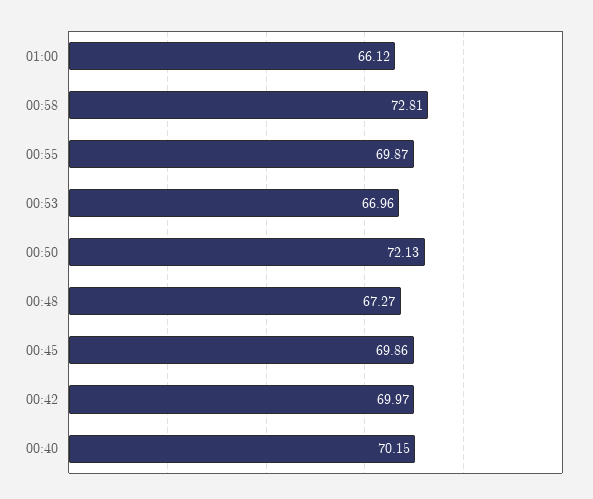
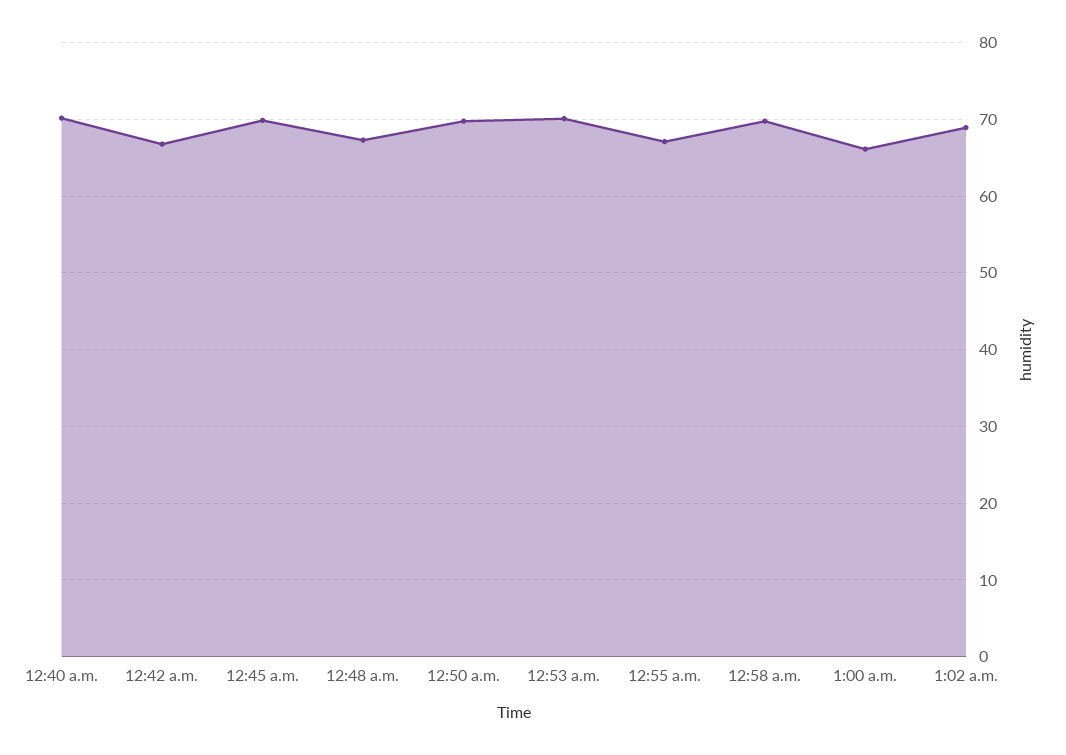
00:58: 72.81 -> 70
00:55: 69.87 -> 67
00:53: 66.96 -> 70
00:50: 72.13 -> 70
00:42: 69.97 -> 67
1:02 a.m.: none -> 69

